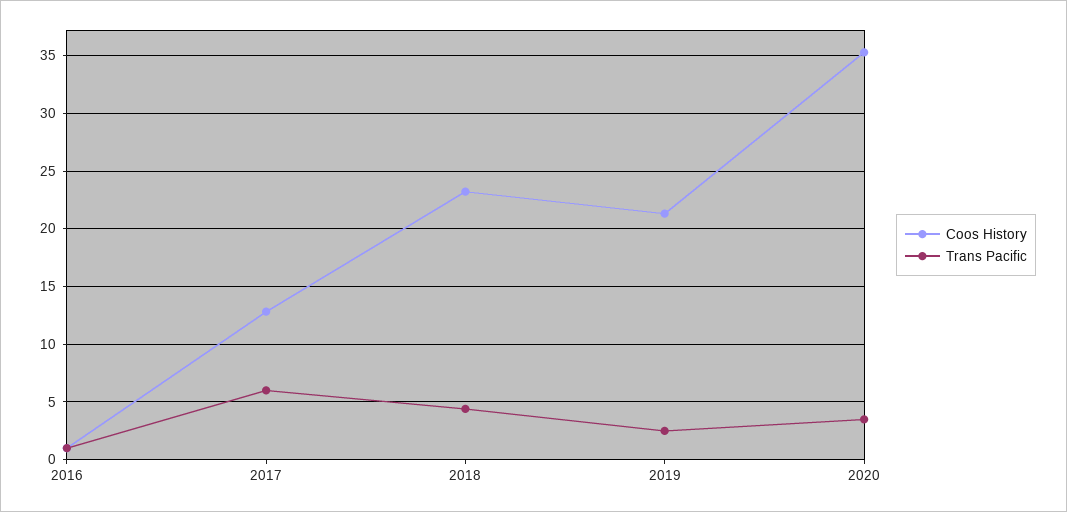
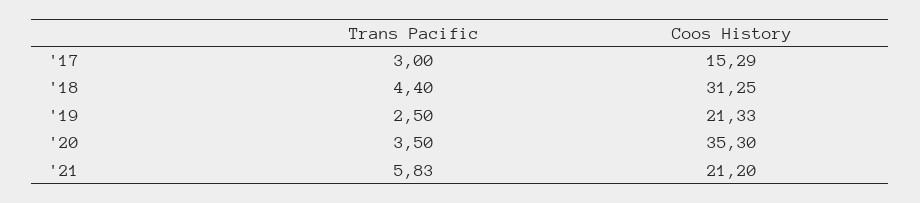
Coos History, 2016: 1 -> none
Trans Pacific, 2016: 1 -> none
Coos History, 2017: 13 -> 15.29
Trans Pacific, 2017: 6 -> 3
Coos History, 2018: 23 -> 31.25
Trans Pacific, '21: none -> 5.83
Coos History, '21: none -> 21.2

